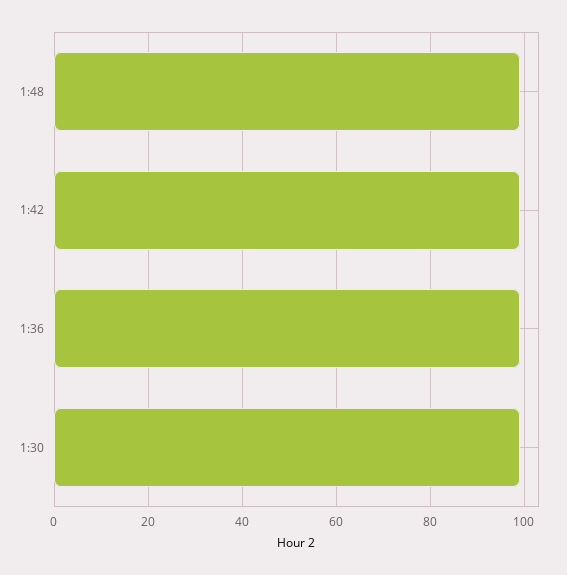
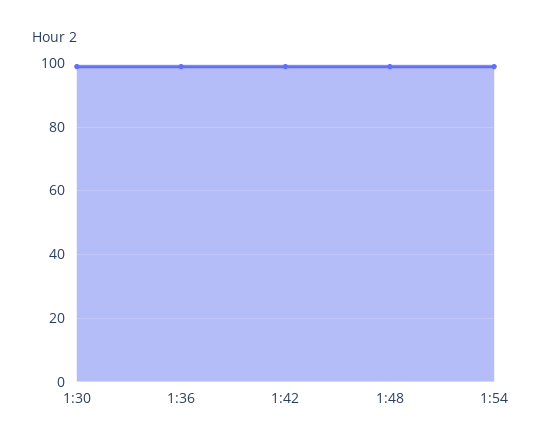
1:54: none -> 100

